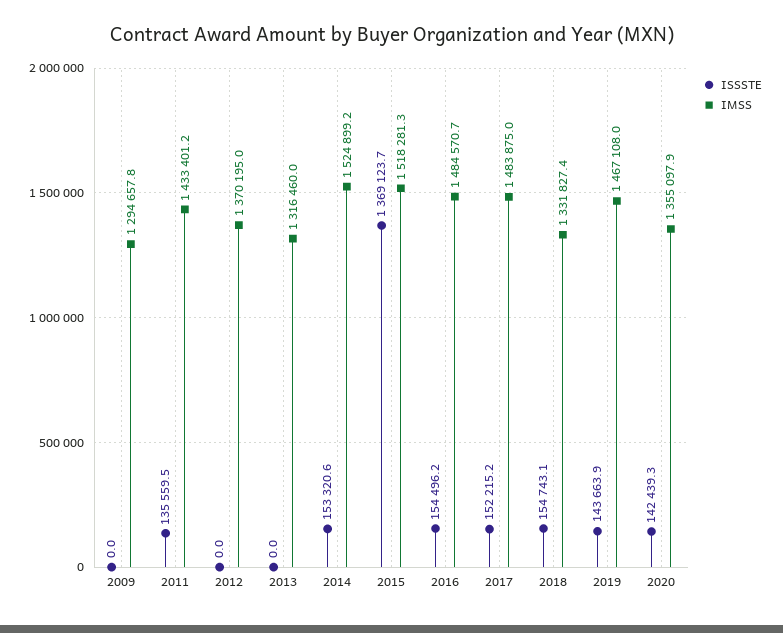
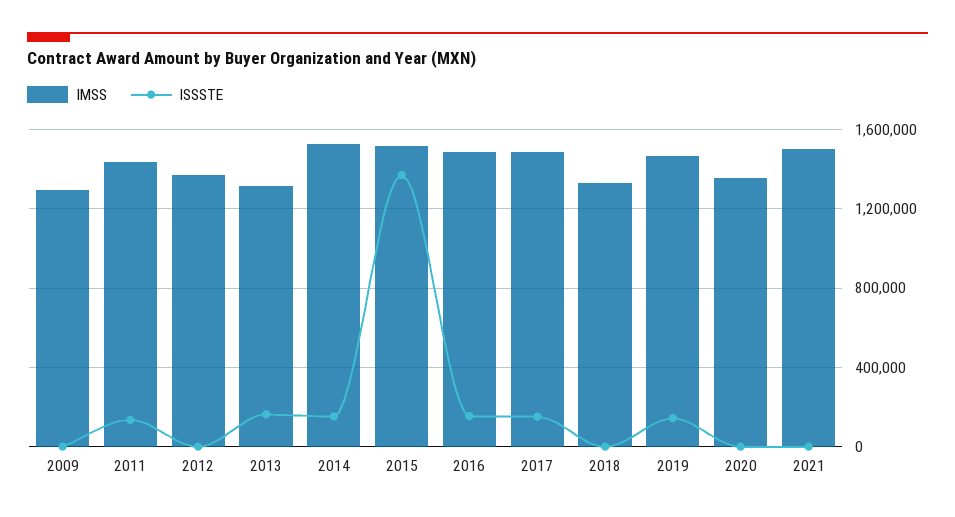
ISSSTE, 2013: 0 -> 150000
ISSSTE, 2018: 154743.1 -> 0
ISSSTE, 2020: 142439.3 -> 0
IMSS, 2021: none -> 1500000
ISSSTE, 2021: none -> 0

